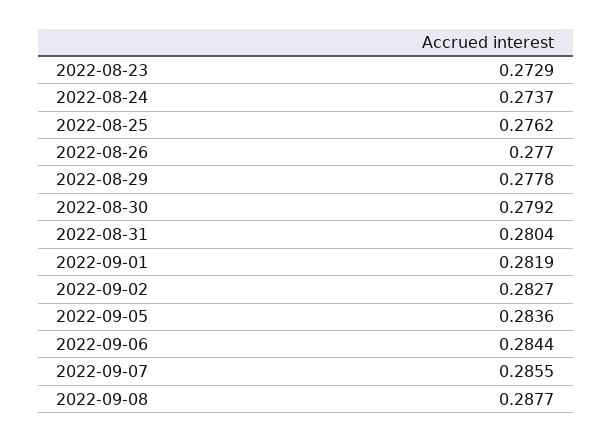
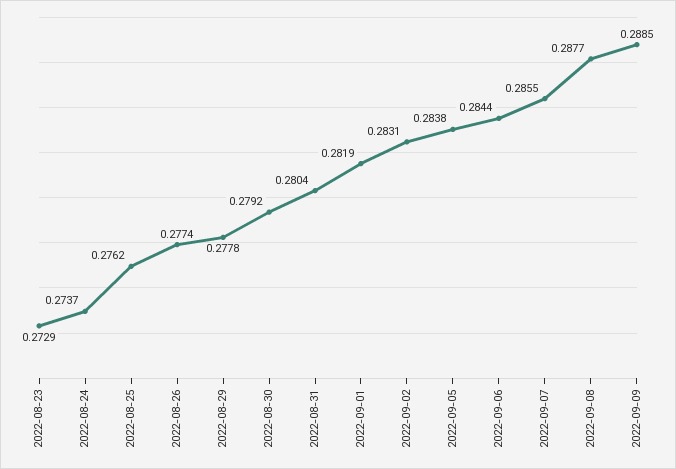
2022-08-26: 0.277 -> 0.2774
2022-09-02: 0.2827 -> 0.2831
2022-09-05: 0.2836 -> 0.2838
2022-09-09: none -> 0.2885

